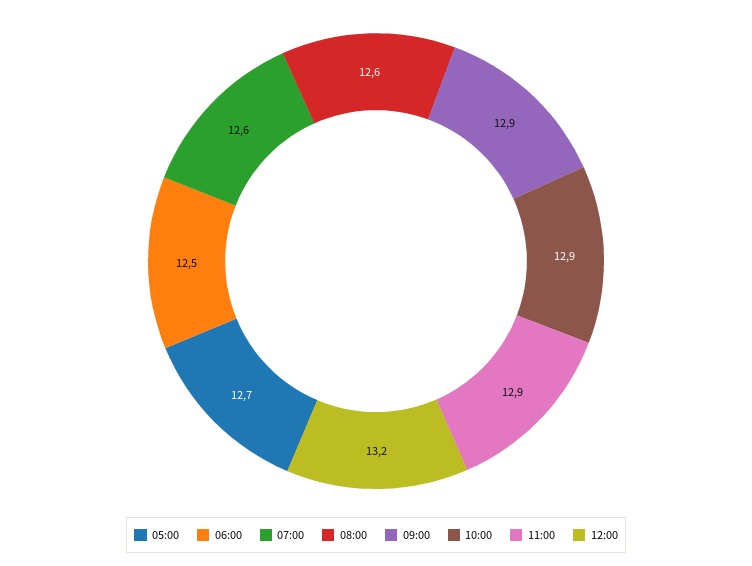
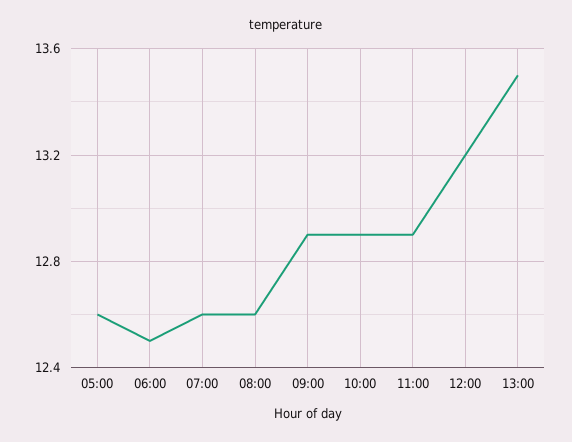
05:00: 12.7 -> 12.6
13:00: none -> 13.5

